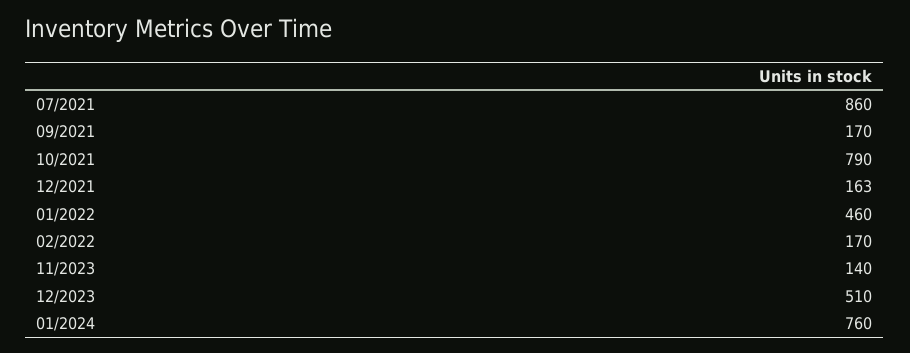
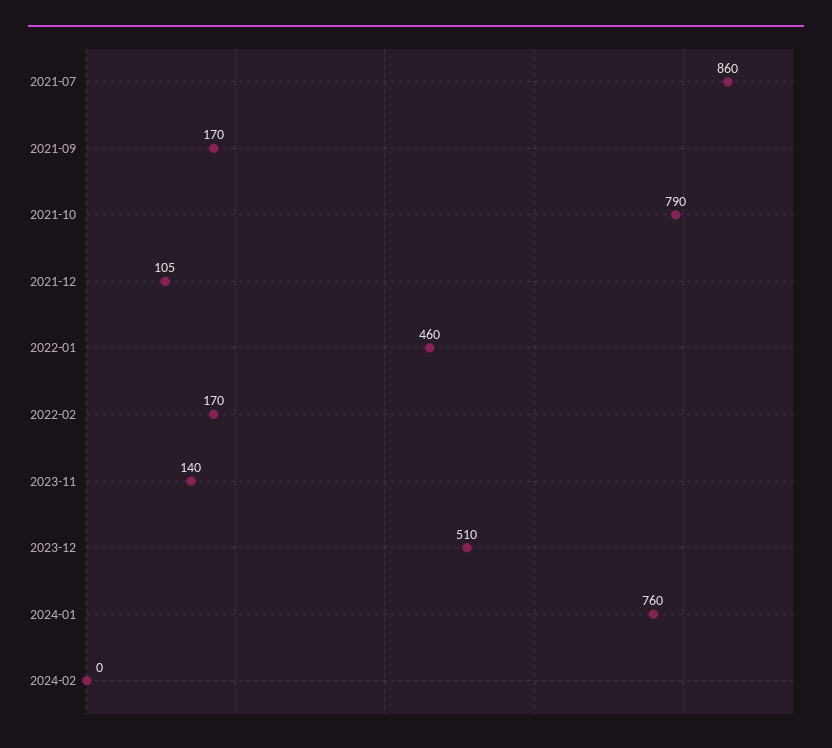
12/2021: 163 -> 105
2024-02: none -> 0

